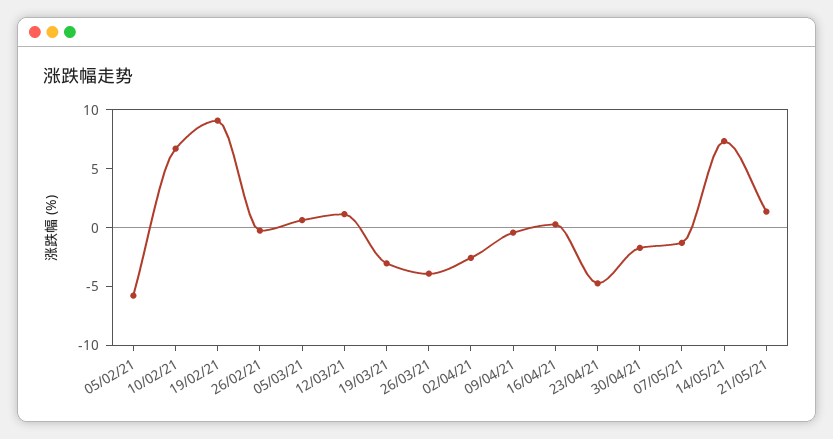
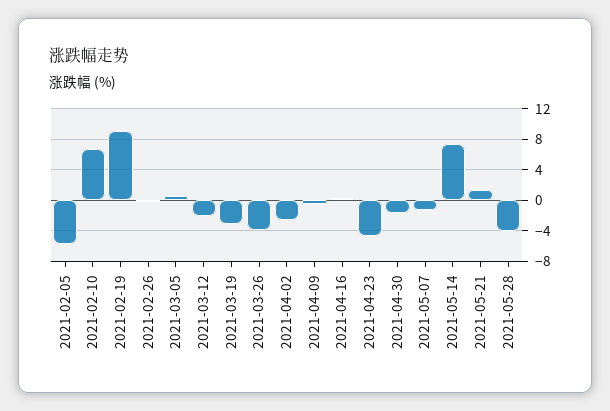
12/03/21: 1 -> -2
2021-05-28: none -> -4

